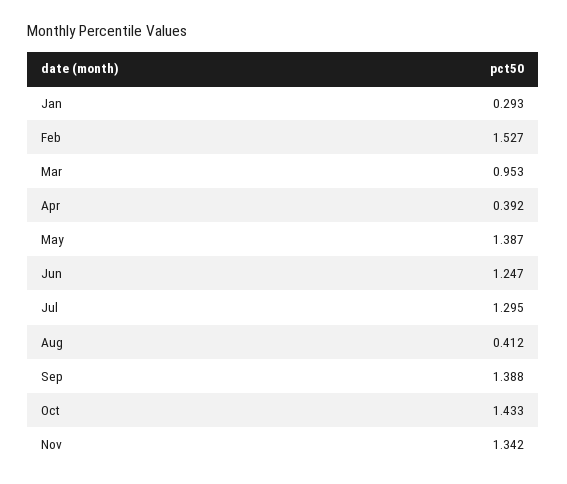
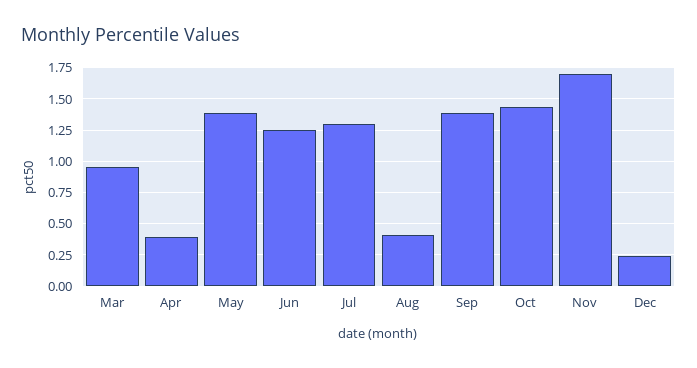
Jan: 0.293 -> none
Feb: 1.527 -> none
Nov: 1.342 -> 1.7
Dec: none -> 0.25

